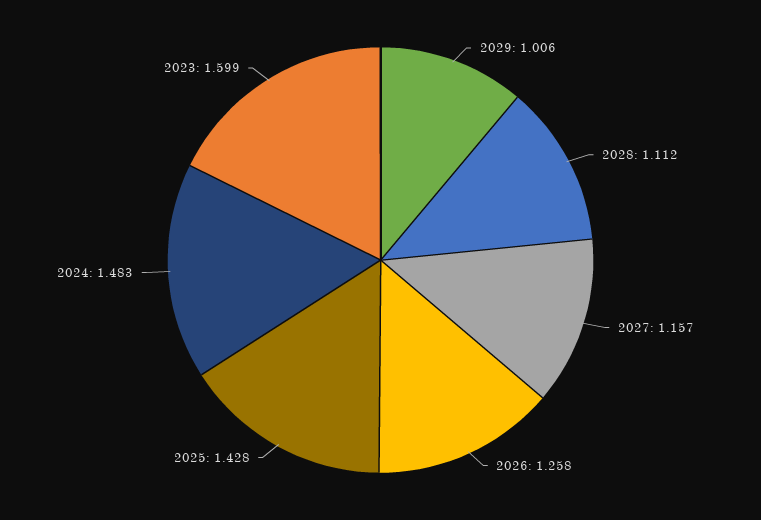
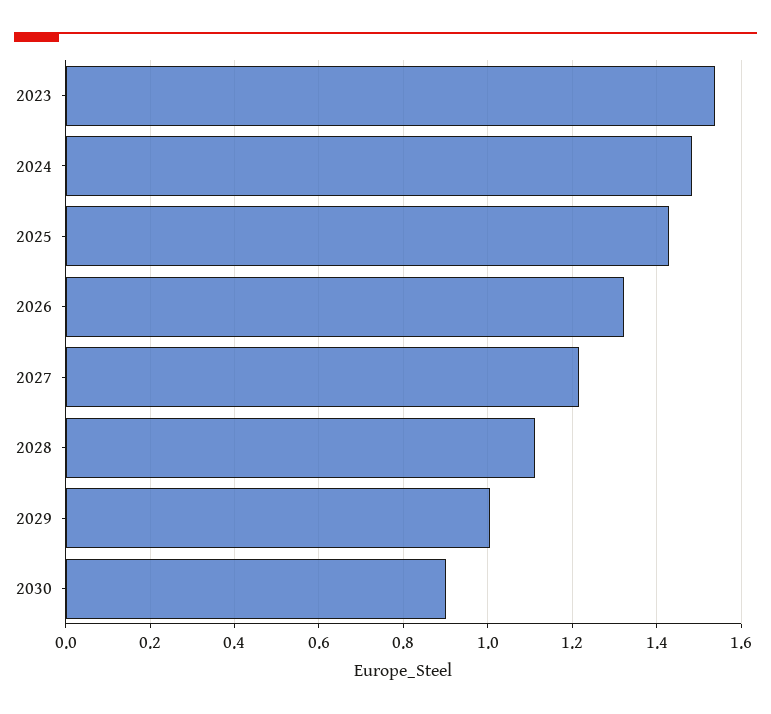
2027: 1.157 -> 1.22
2026: 1.258 -> 1.32
2023: 1.599 -> 1.54
2030: none -> 0.9

